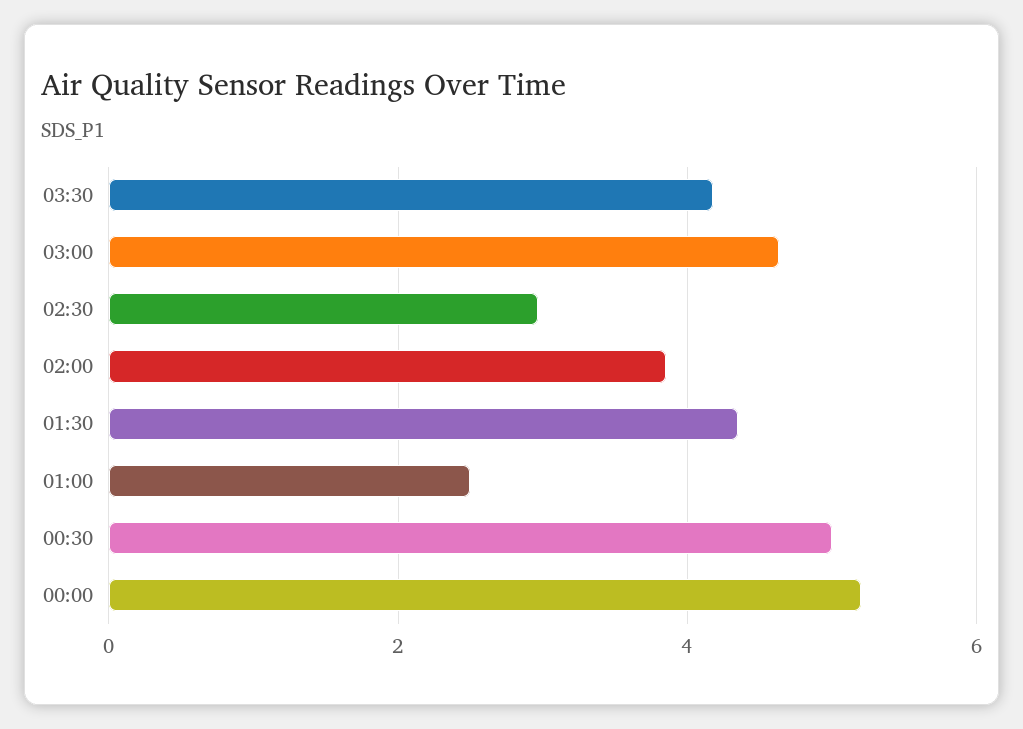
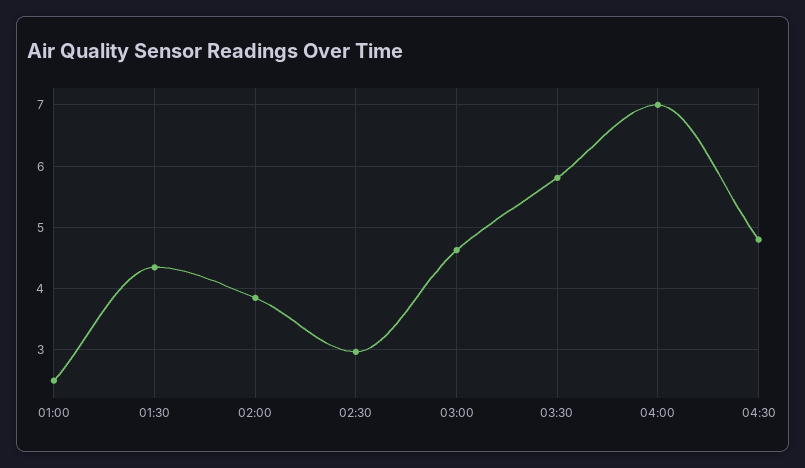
03:30: 4.2 -> 5.8
00:30: 5 -> none
00:00: 5.2 -> none
04:00: none -> 7
04:30: none -> 4.8

